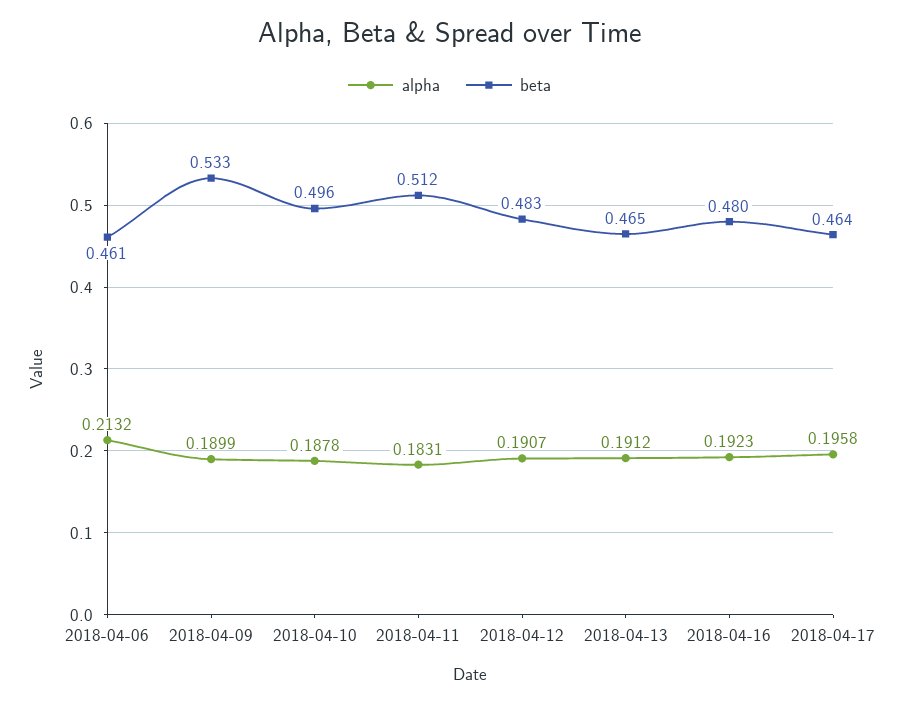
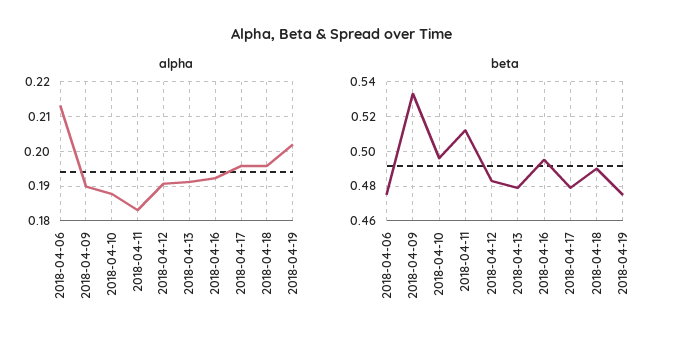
beta, 2018-04-06: 0.461 -> 0.475
beta, 2018-04-13: 0.465 -> 0.48
beta, 2018-04-16: 0.48 -> 0.495
beta, 2018-04-17: 0.464 -> 0.48
alpha, 2018-04-18: none -> 0.196
alpha, 2018-04-19: none -> 0.202
beta, 2018-04-18: none -> 0.49
beta, 2018-04-19: none -> 0.475

